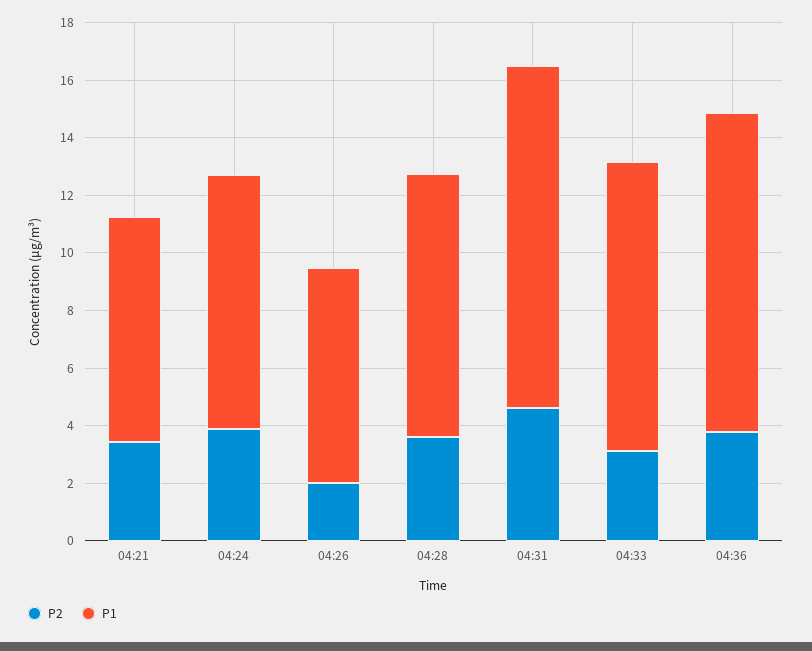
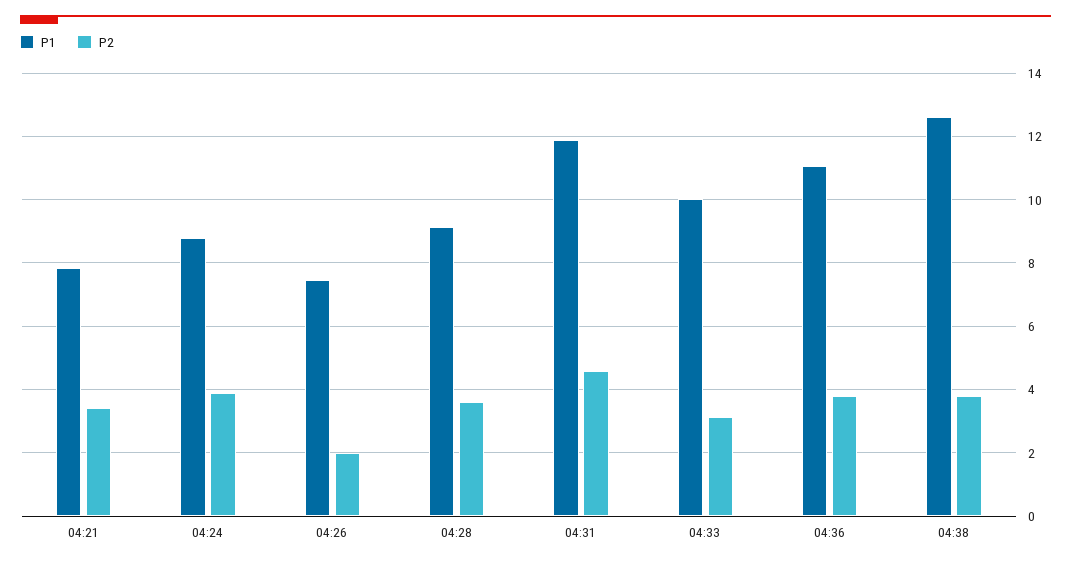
P1, 04:38: none -> 12.6
P2, 04:38: none -> 3.8

